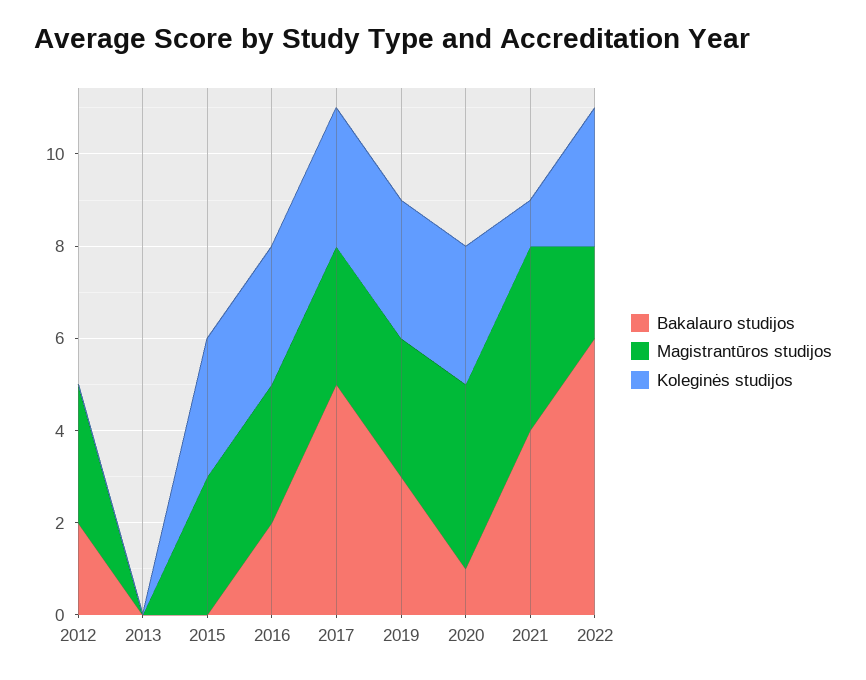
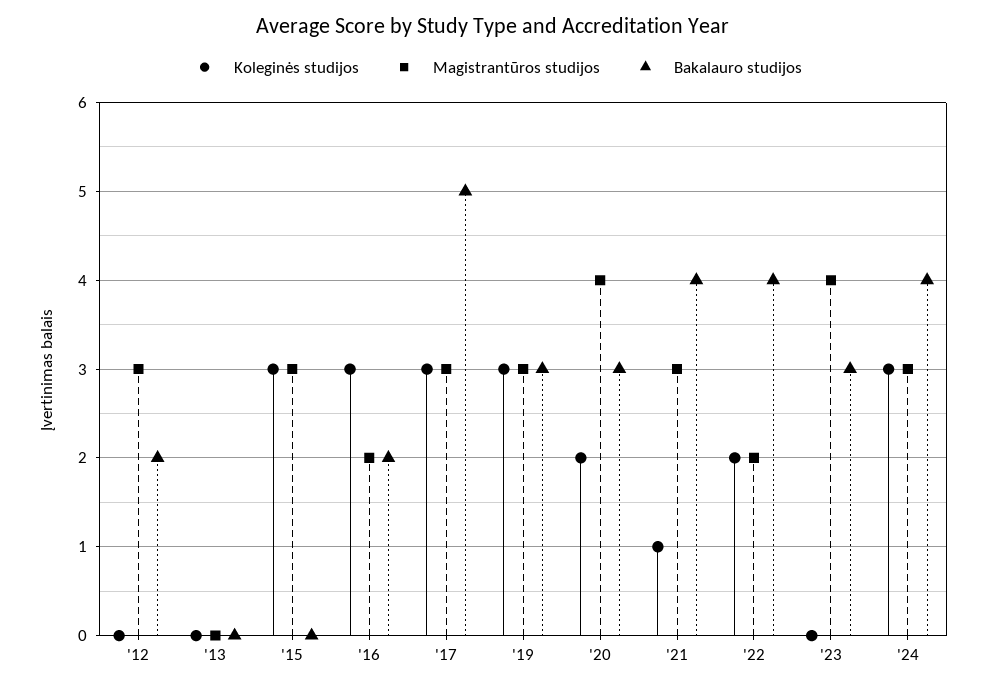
Magistrantūros studijos, 2016: 3 -> 2
Bakalauro studijos, 2020: 1 -> 3
Koleginės studijos, 2020: 3 -> 2
Magistrantūros studijos, 2021: 4 -> 3
Bakalauro studijos, 2022: 6 -> 4
Koleginės studijos, 2022: 3 -> 2
Koleginės studijos, '23: none -> 0
Magistrantūros studijos, '23: none -> 4
Bakalauro studijos, '23: none -> 3
Koleginės studijos, '24: none -> 3
Magistrantūros studijos, '24: none -> 3
Bakalauro studijos, '24: none -> 4

